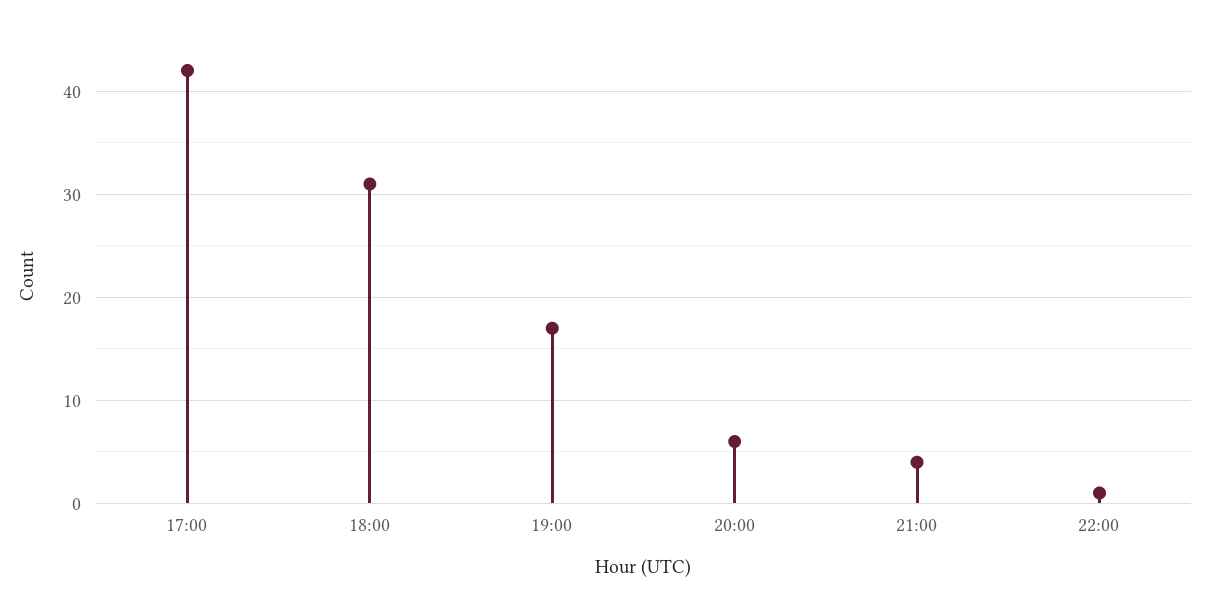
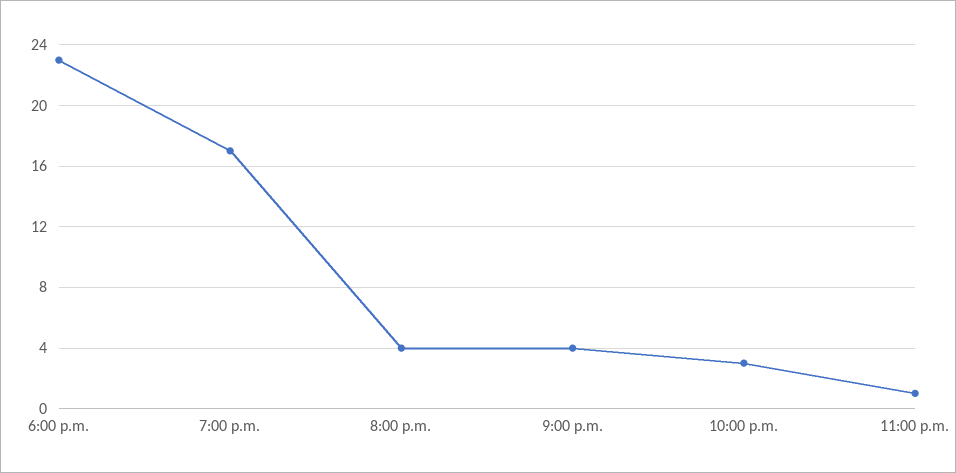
17:00: 42 -> none
18:00: 31 -> 23
20:00: 6 -> 4
22:00: 1 -> 3
11:00 p.m.: none -> 1

